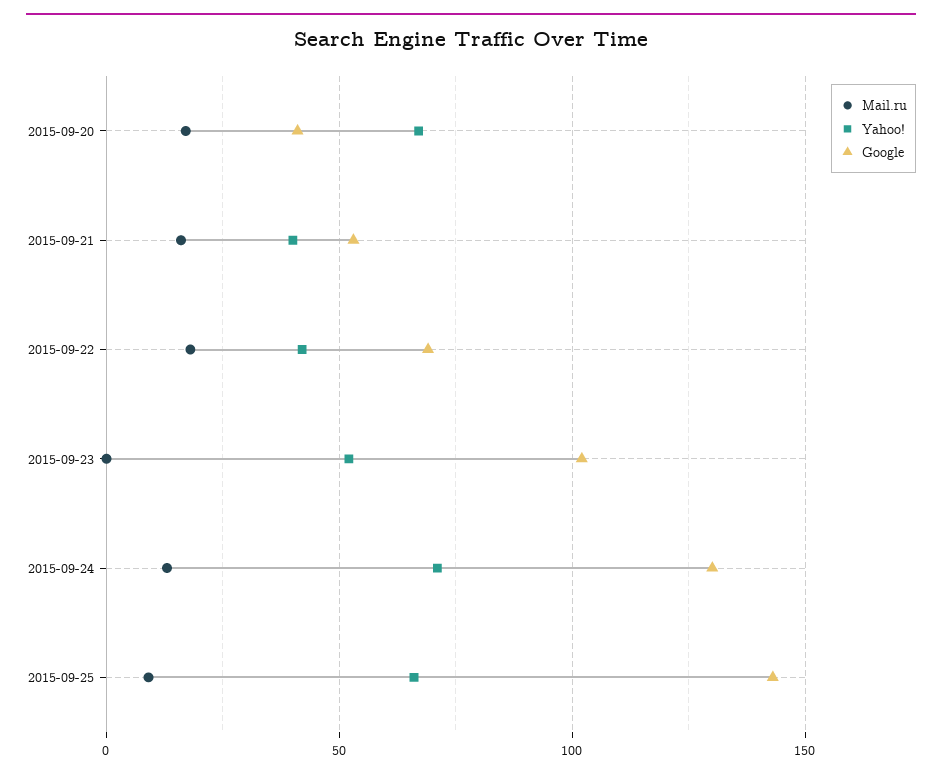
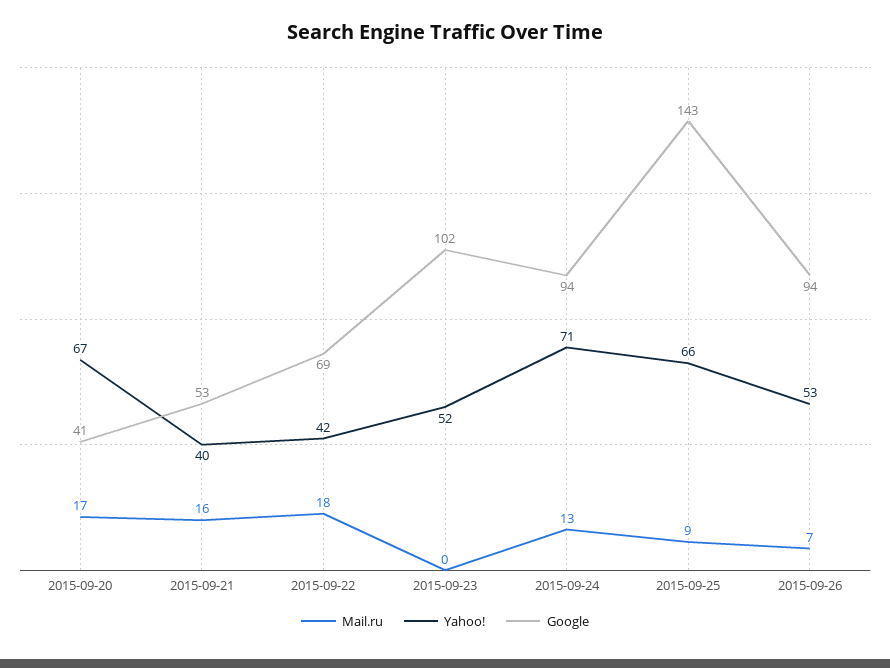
Google, 2015-09-24: 130 -> 94
Mail.ru, 2015-09-26: none -> 7
Yahoo!, 2015-09-26: none -> 53
Google, 2015-09-26: none -> 94

